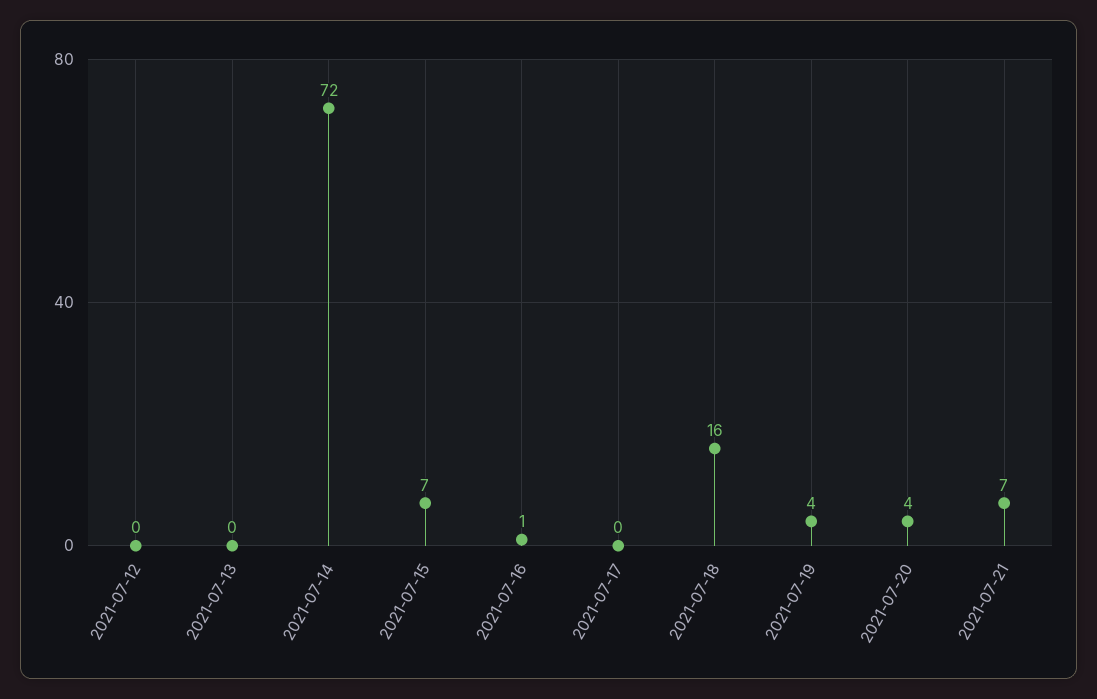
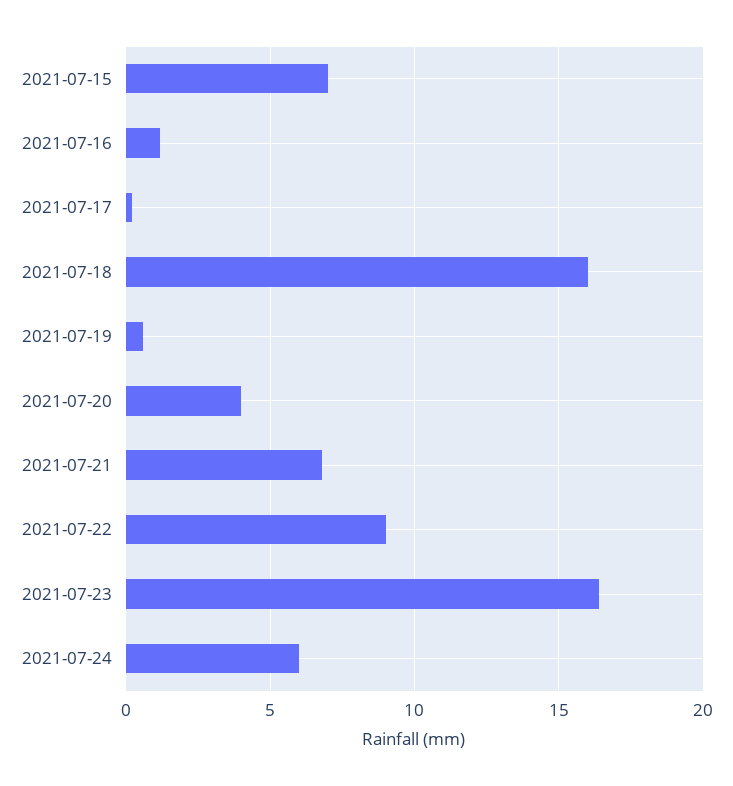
2021-07-12: 0 -> none
2021-07-13: 0 -> none
2021-07-14: 72 -> none
2021-07-19: 4 -> 0.5
2021-07-22: none -> 9
2021-07-23: none -> 16.5
2021-07-24: none -> 6

